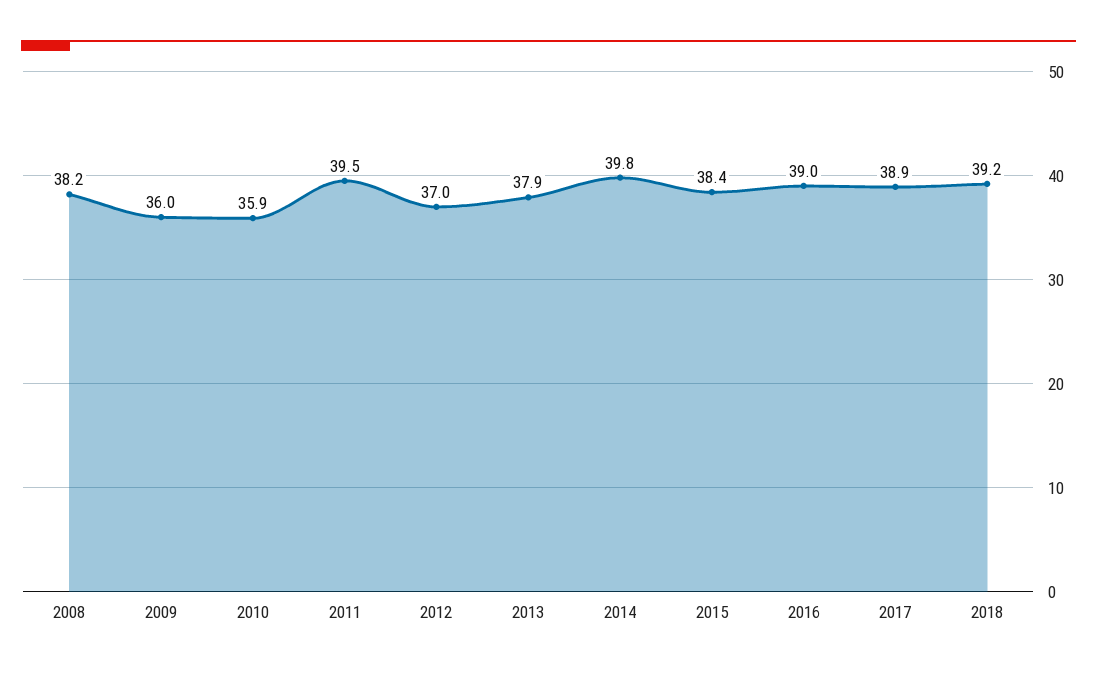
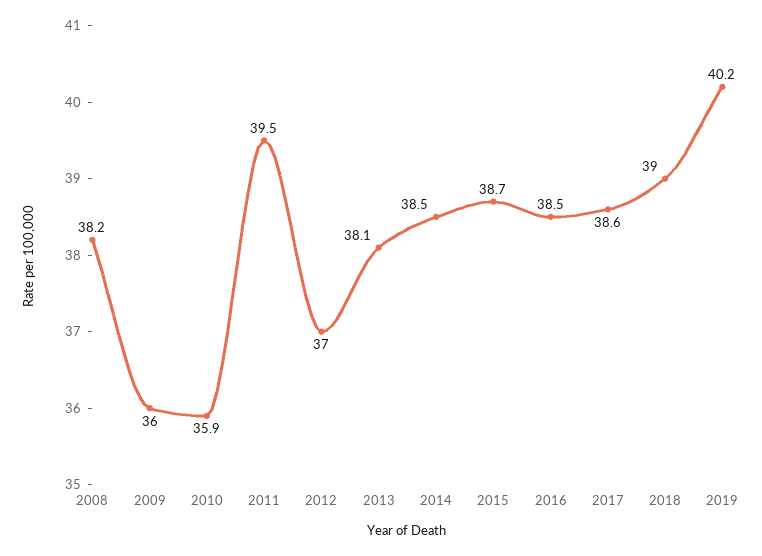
2013: 37.9 -> 38.1
2014: 39.8 -> 38.5
2015: 38.4 -> 38.7
2016: 39 -> 38.5
2017: 38.9 -> 38.6
2018: 39.2 -> 39
2019: none -> 40.2

